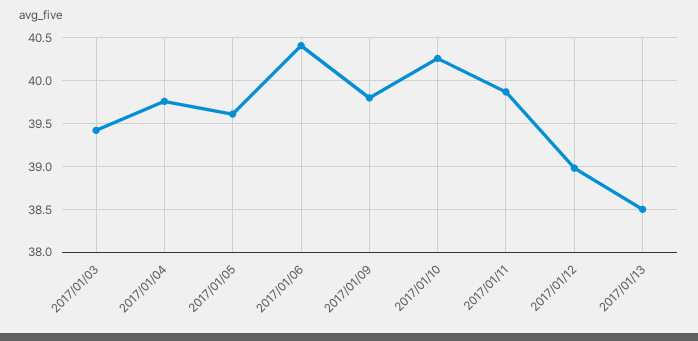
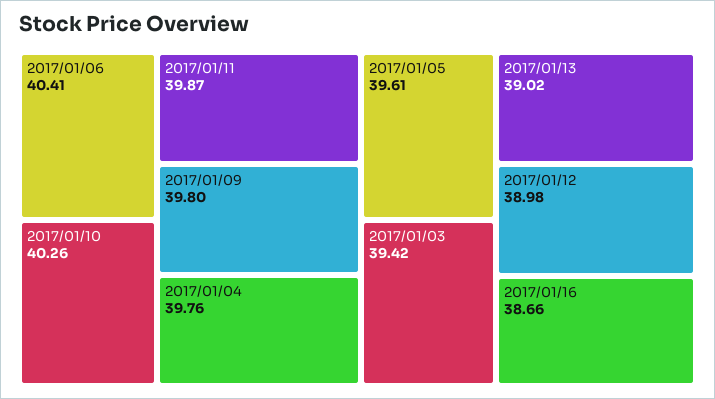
2017/01/13: 38.5 -> 39.02
2017/01/16: none -> 38.66

